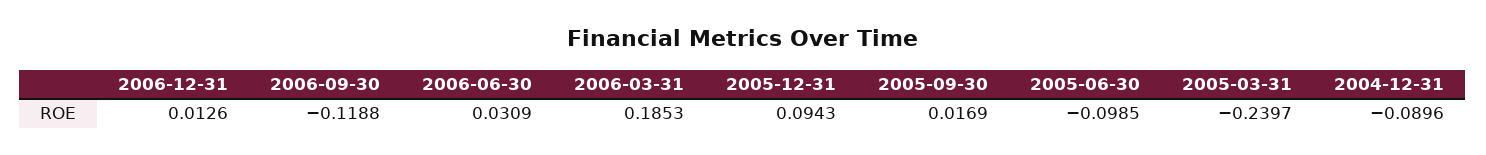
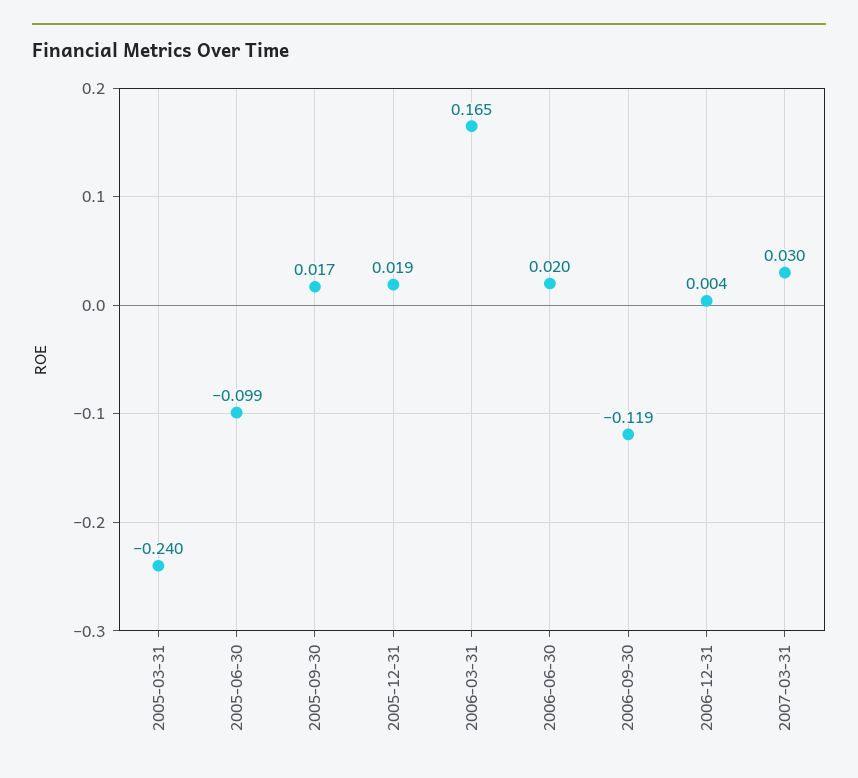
2006-12-31: 0.0126 -> 0.004
2006-06-30: 0.0309 -> 0.02
2006-03-31: 0.1853 -> 0.165
2005-12-31: 0.0943 -> 0.019
2004-12-31: -0.0896 -> none
2007-03-31: none -> 0.03

